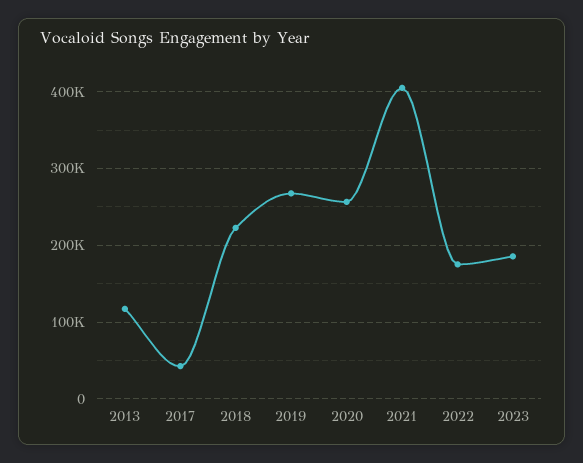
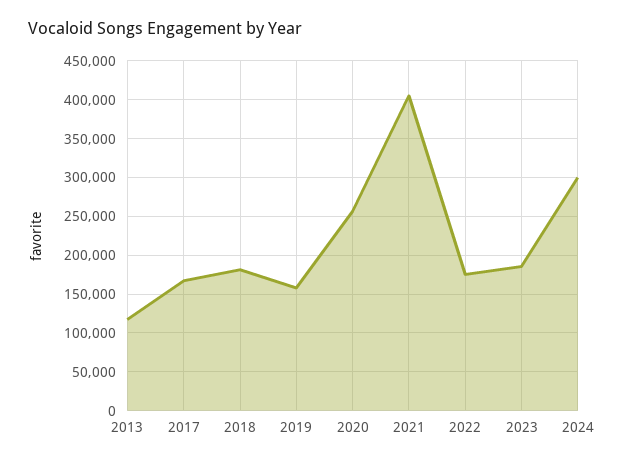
2017: 40000 -> 170000
2018: 220000 -> 180000
2019: 270000 -> 160000
2024: none -> 300000

